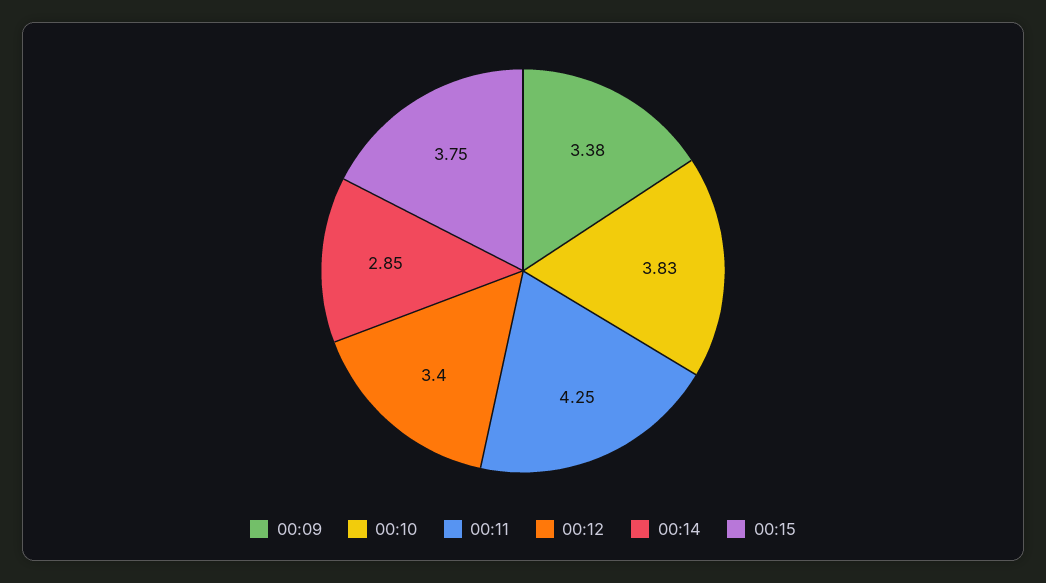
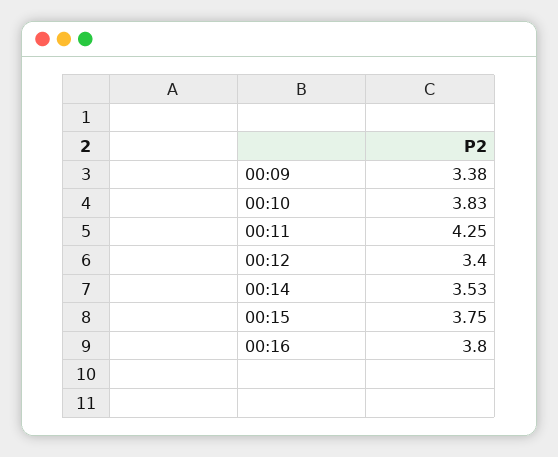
00:14: 2.85 -> 3.53
00:16: none -> 3.8

